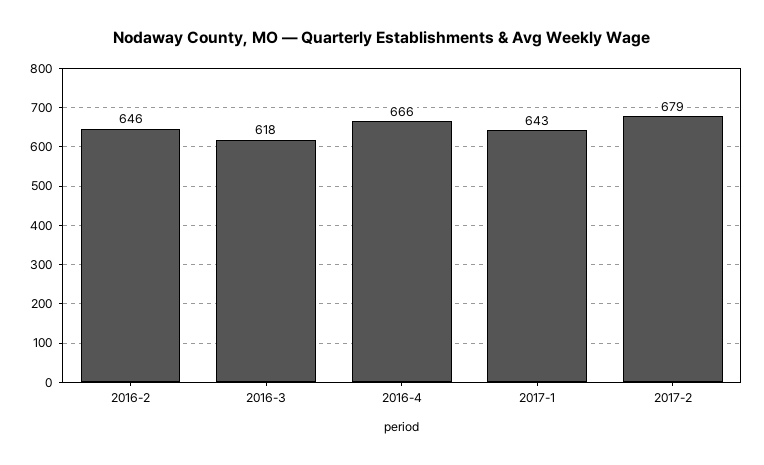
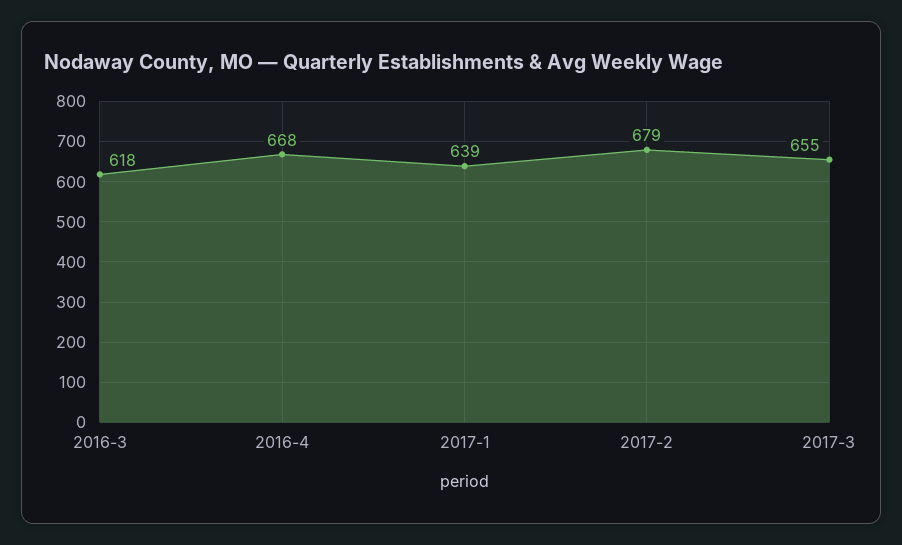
2016-2: 646 -> none
2016-4: 666 -> 668
2017-1: 643 -> 639
2017-3: none -> 655

